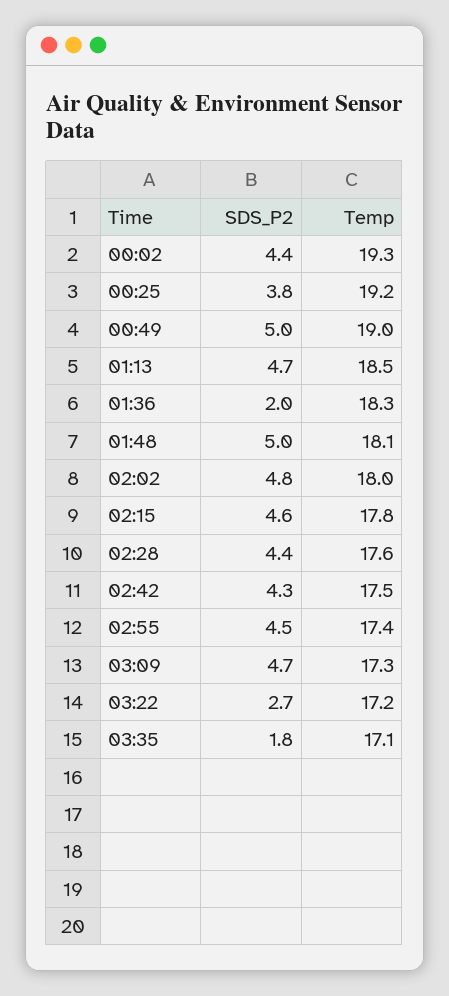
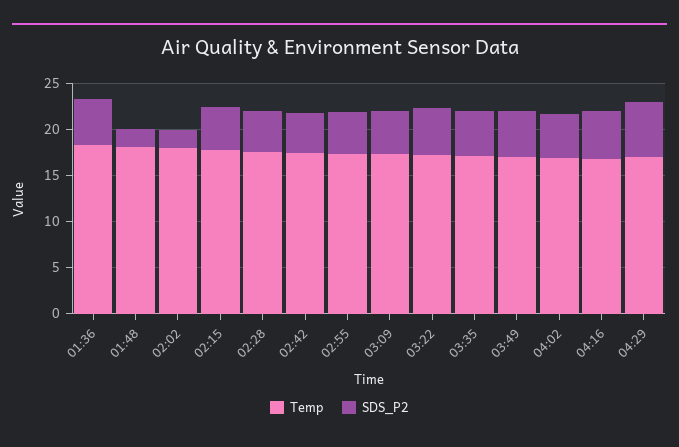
SDS_P2, 00:02: 4.4 -> none
Temp, 00:02: 19.3 -> none
SDS_P2, 00:25: 3.8 -> none
Temp, 00:25: 19.2 -> none
SDS_P2, 00:49: 5 -> none
Temp, 00:49: 19 -> none
SDS_P2, 01:13: 4.7 -> none
Temp, 01:13: 18.5 -> none
SDS_P2, 01:36: 2 -> 5
SDS_P2, 01:48: 5 -> 2
SDS_P2, 02:02: 4.8 -> 2
SDS_P2, 03:22: 2.7 -> 5
SDS_P2, 03:35: 1.8 -> 5
Temp, 03:49: none -> 17
SDS_P2, 03:49: none -> 5
Temp, 04:02: none -> 17
SDS_P2, 04:02: none -> 5
Temp, 04:16: none -> 17
SDS_P2, 04:16: none -> 5
Temp, 04:29: none -> 17
SDS_P2, 04:29: none -> 6

